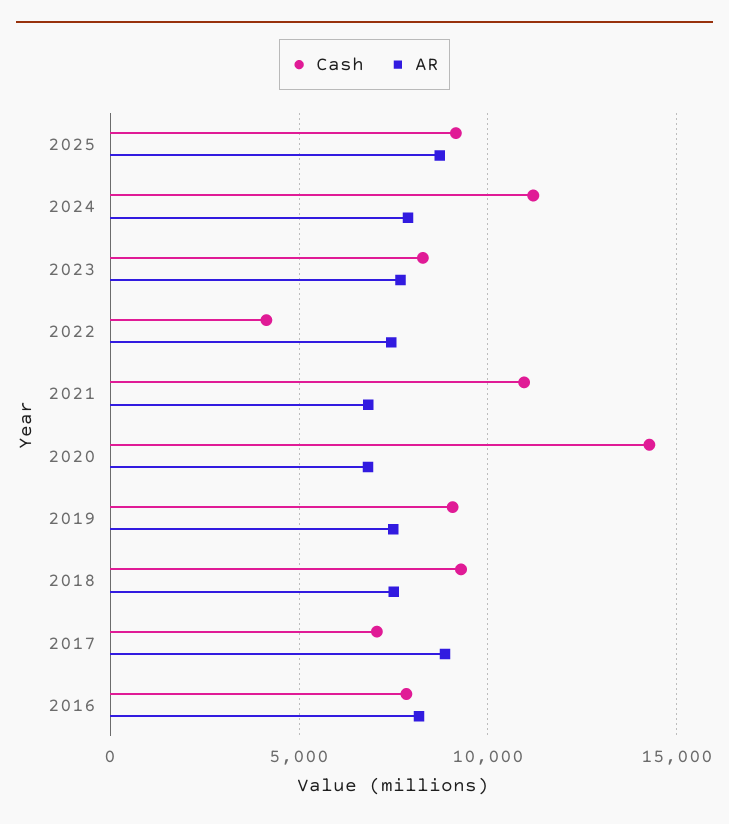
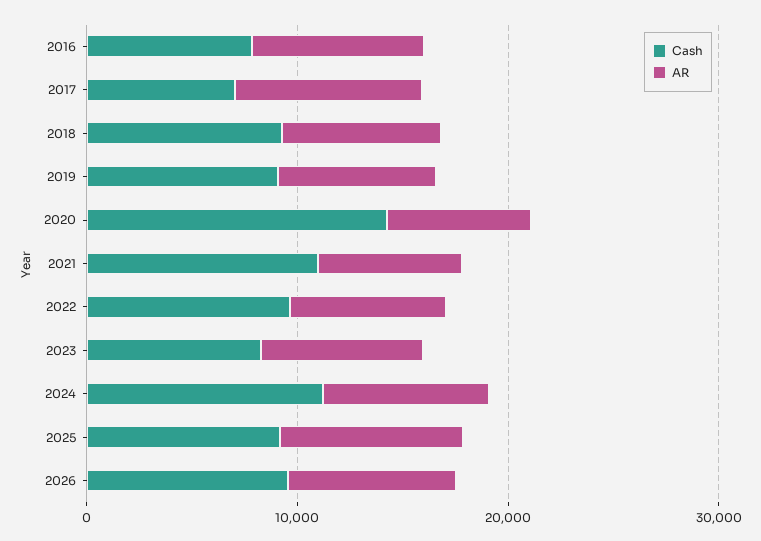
Cash, 2022: 4000 -> 10000
Cash, 2026: none -> 10000
AR, 2026: none -> 8000

